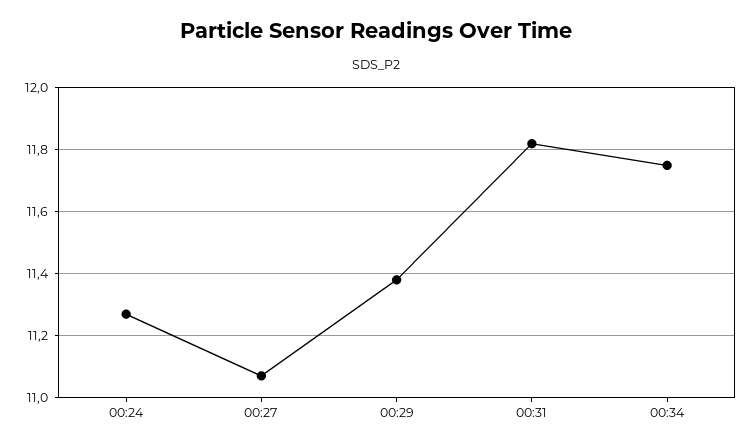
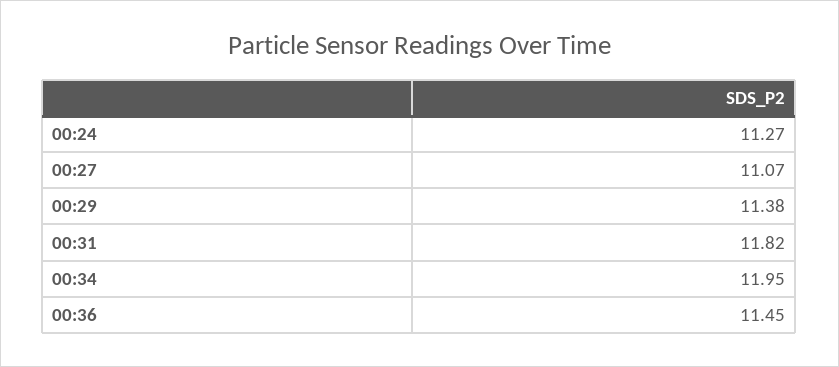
00:34: 11.75 -> 11.95
00:36: none -> 11.45

